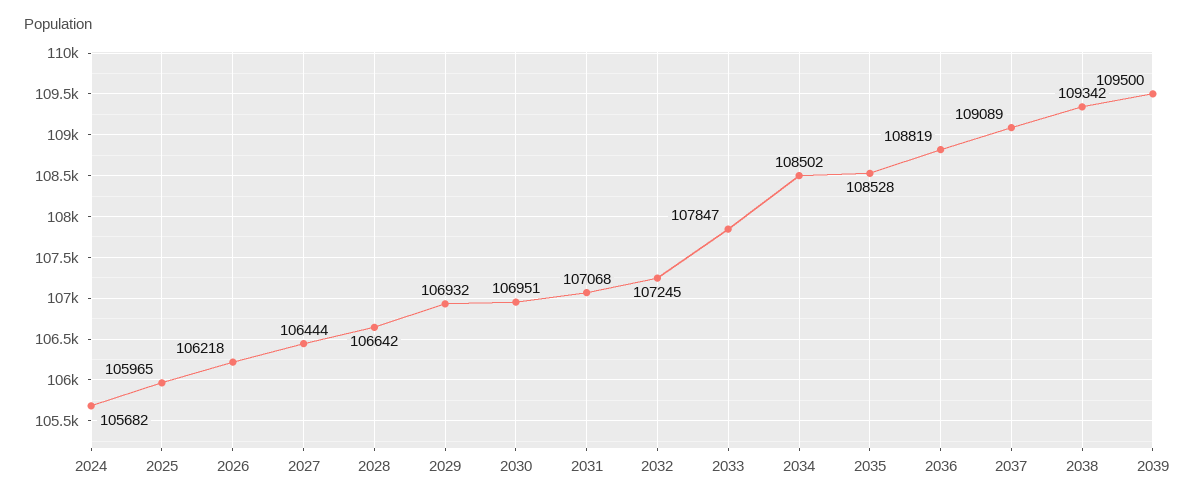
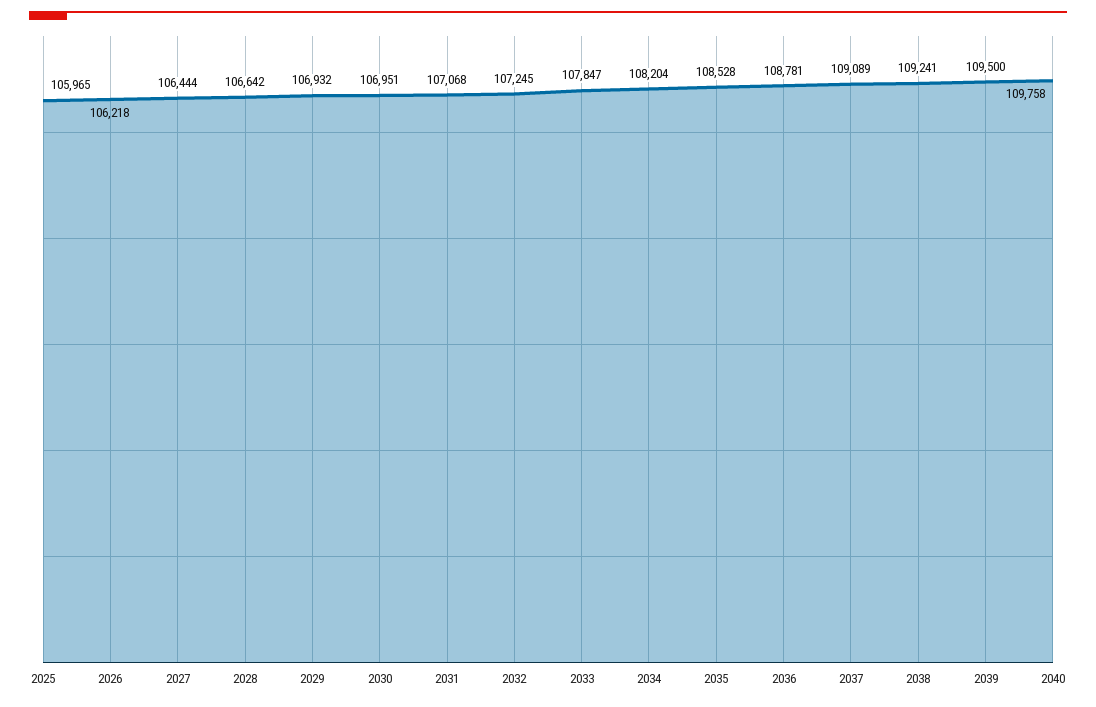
2024: 105682 -> none
2034: 108502 -> 108204
2036: 108819 -> 108781
2038: 109342 -> 109241
2040: none -> 109758

